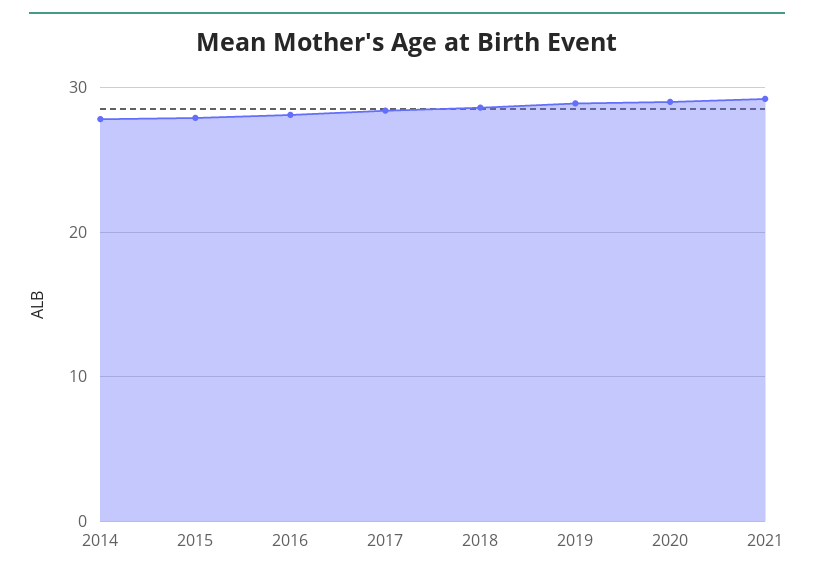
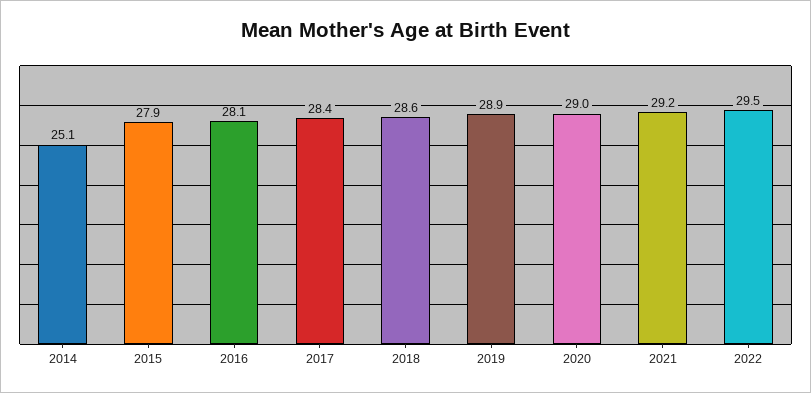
2014: 28 -> 25.1
2022: none -> 29.5

